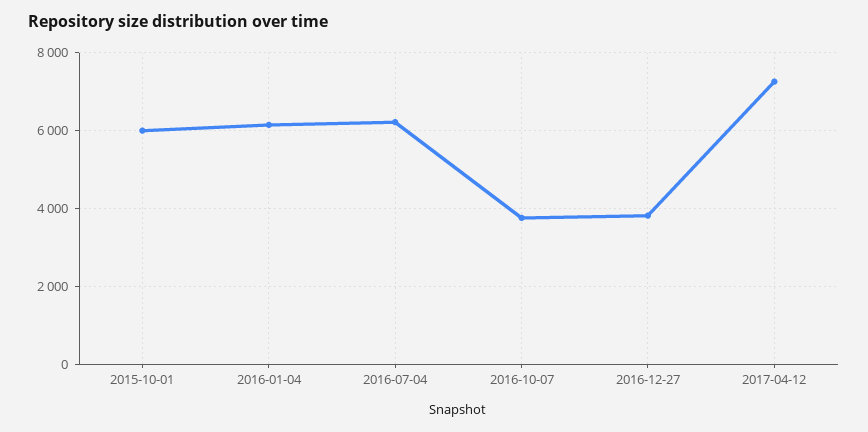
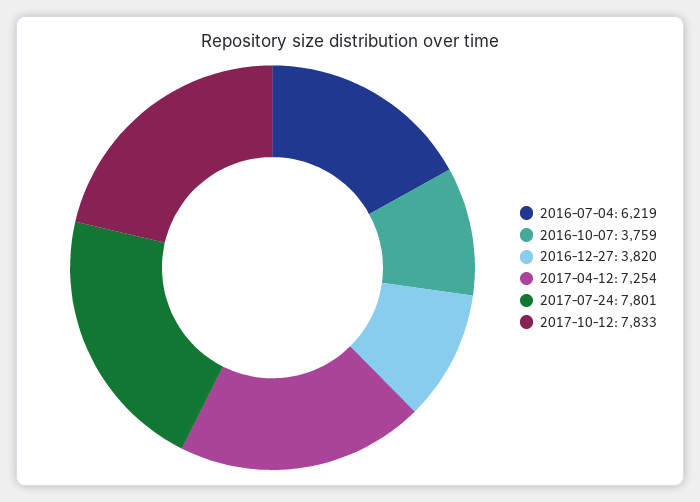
2015-10-01: 6000 -> none
2016-01-04: 6200 -> none
2017-07-24: none -> 7801
2017-10-12: none -> 7833

